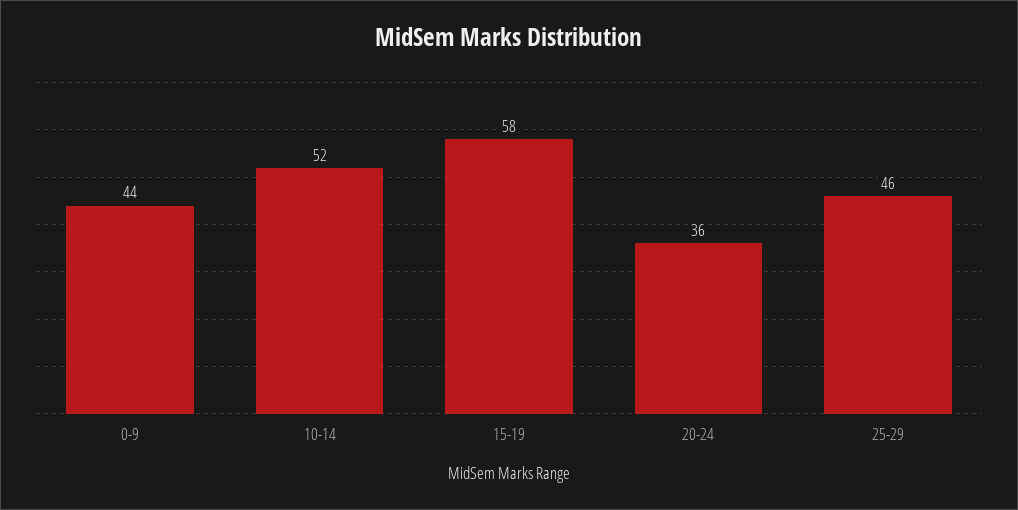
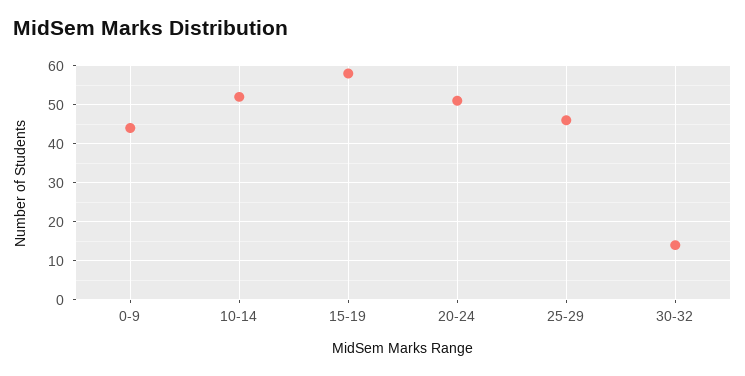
20-24: 36 -> 50
30-32: none -> 15

